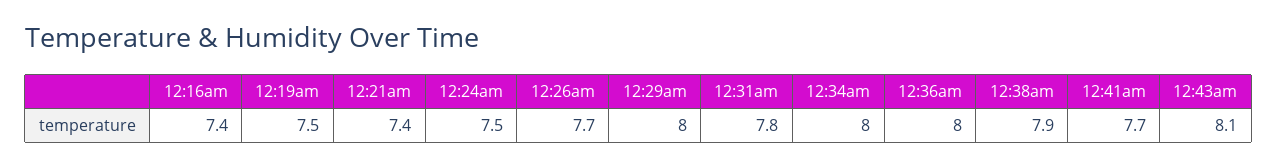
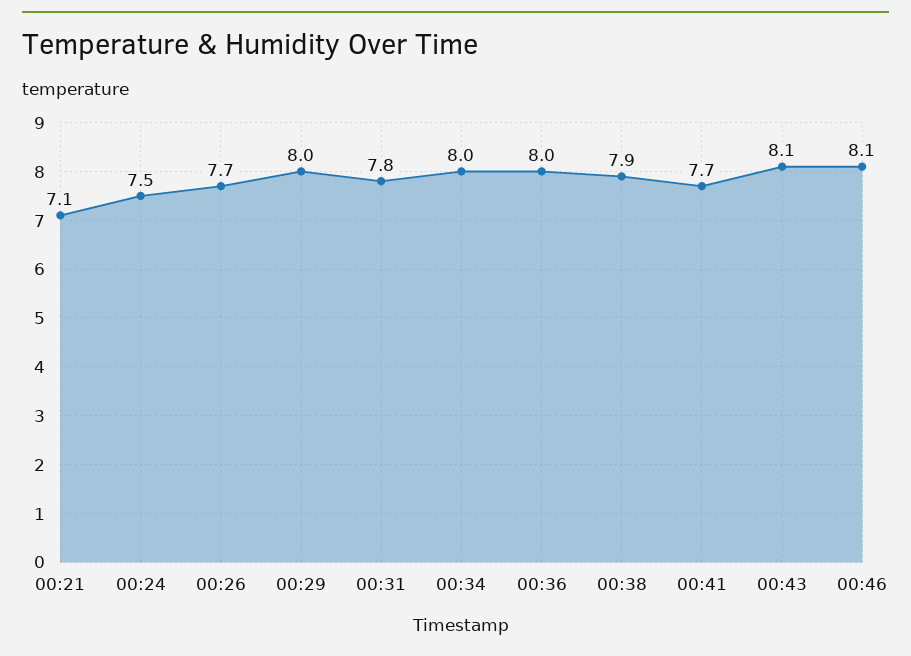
12:16am: 7.4 -> none
12:19am: 7.5 -> none
12:21am: 7.4 -> 7.1
00:46: none -> 8.1

